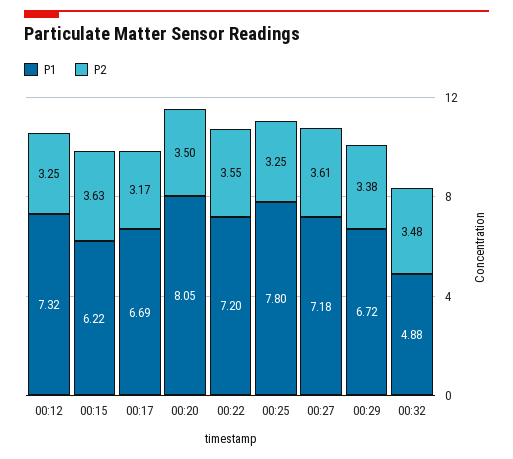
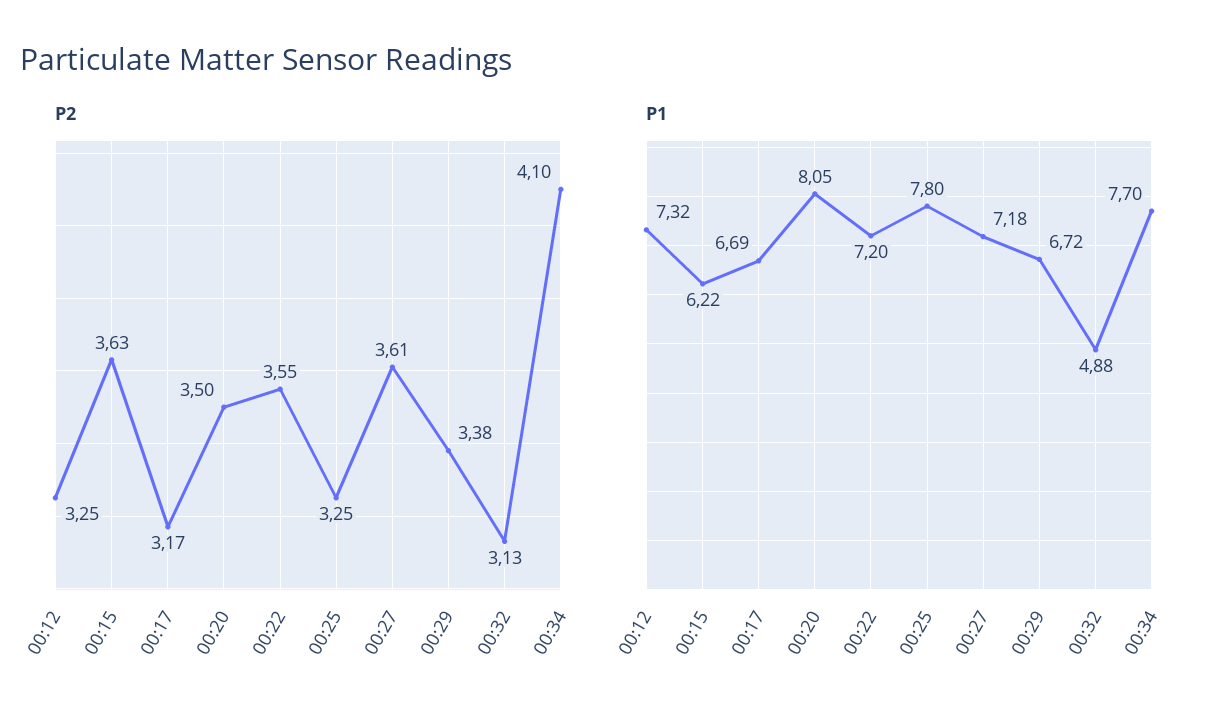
P2, 00:32: 3.48 -> 3.13
P2, 00:34: none -> 4.1
P1, 00:34: none -> 7.7

